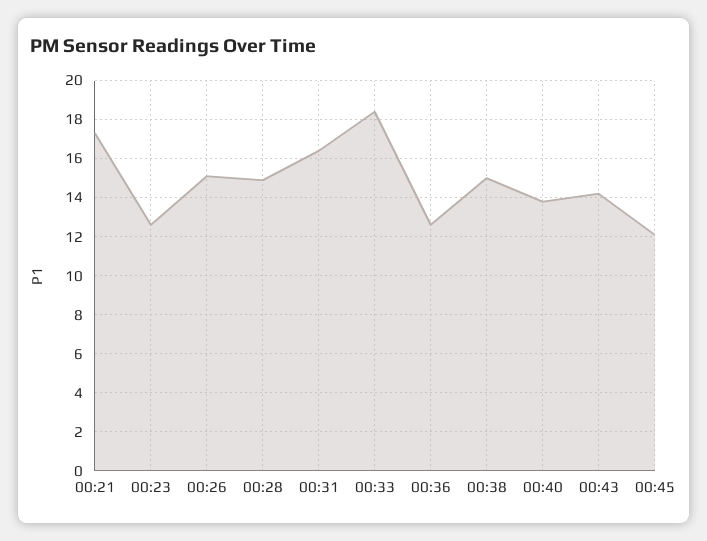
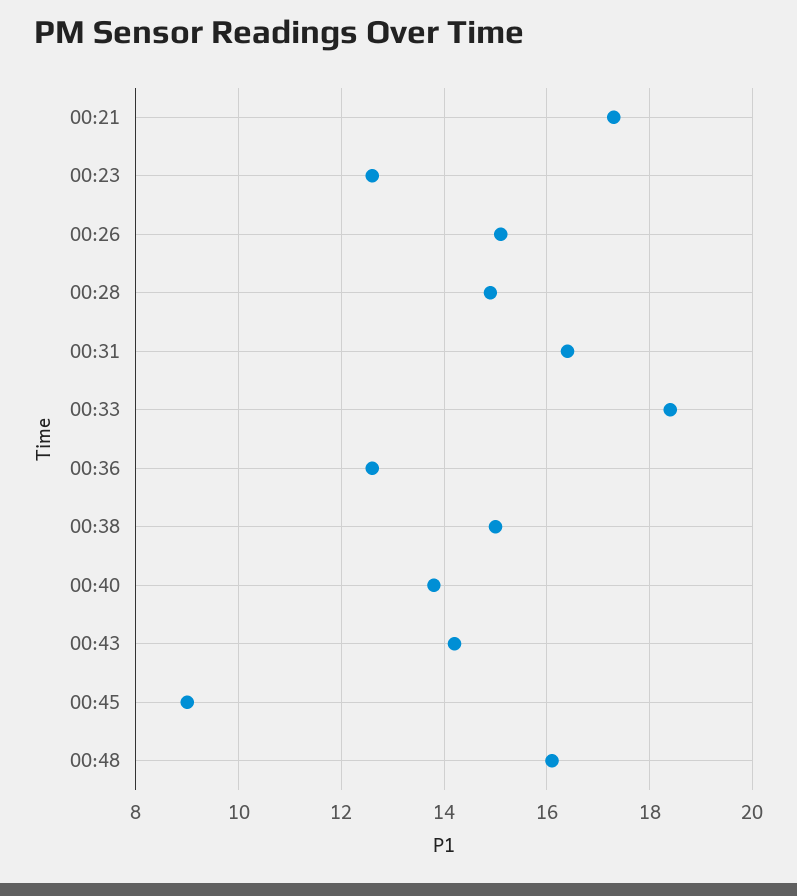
00:45: 12 -> 9
00:48: none -> 16

